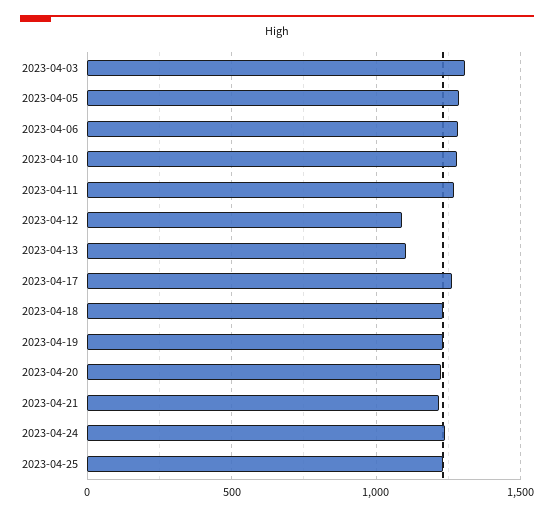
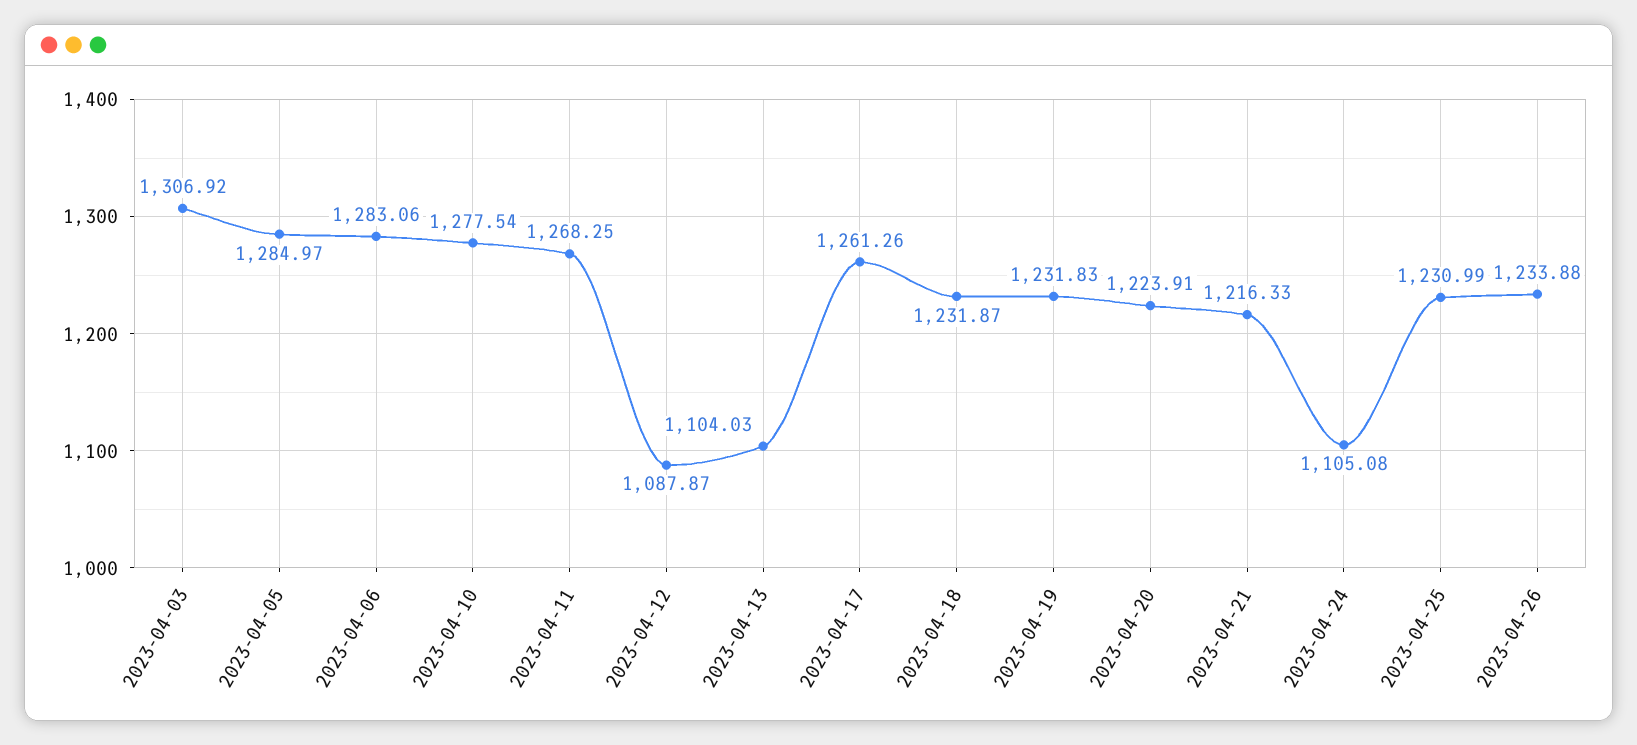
2023-04-24: 1250 -> 1105.08
2023-04-26: none -> 1233.88

